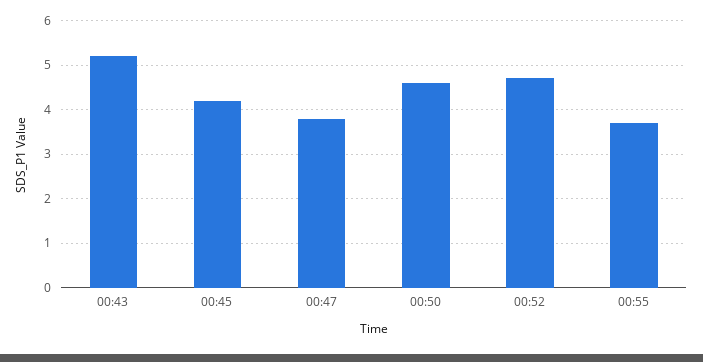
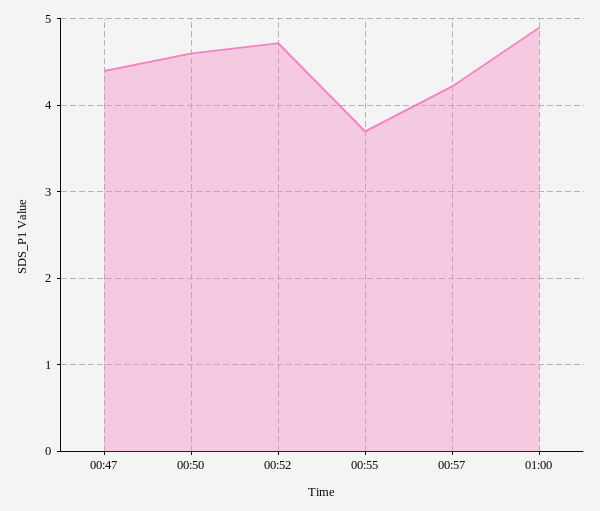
00:43: 5.2 -> none
00:45: 4.2 -> none
00:47: 3.8 -> 4.4
00:57: none -> 4.2
01:00: none -> 4.9

